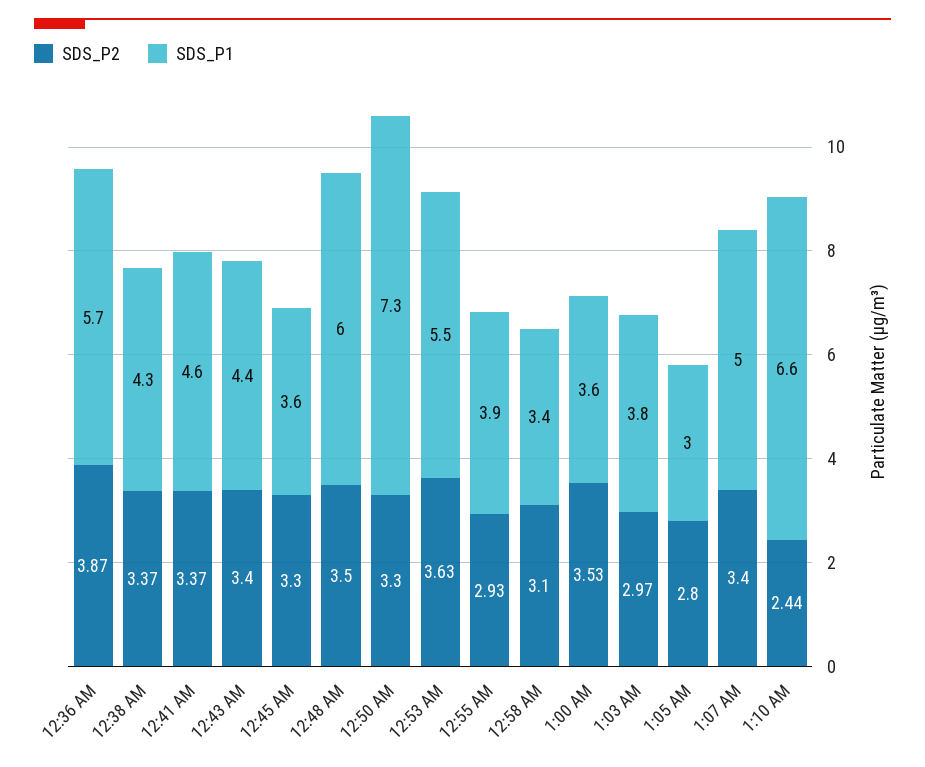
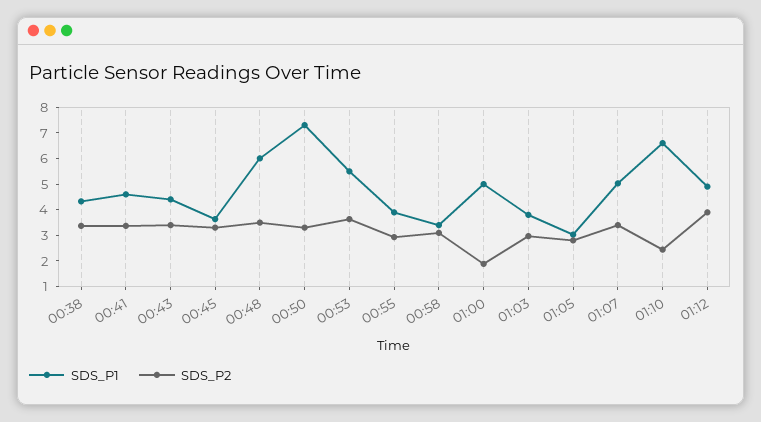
SDS_P2, 12:36 AM: 3.87 -> none
SDS_P1, 12:36 AM: 5.7 -> none
SDS_P2, 1:00 AM: 3.53 -> 2
SDS_P1, 1:00 AM: 3.6 -> 5
SDS_P1, 01:12: none -> 5
SDS_P2, 01:12: none -> 4

